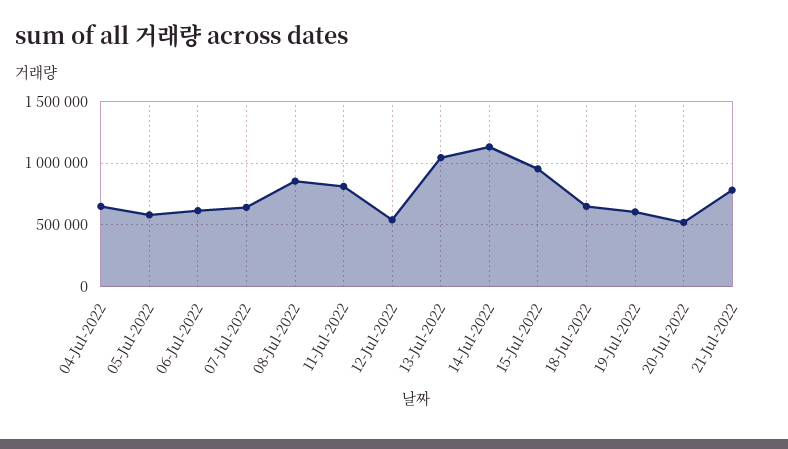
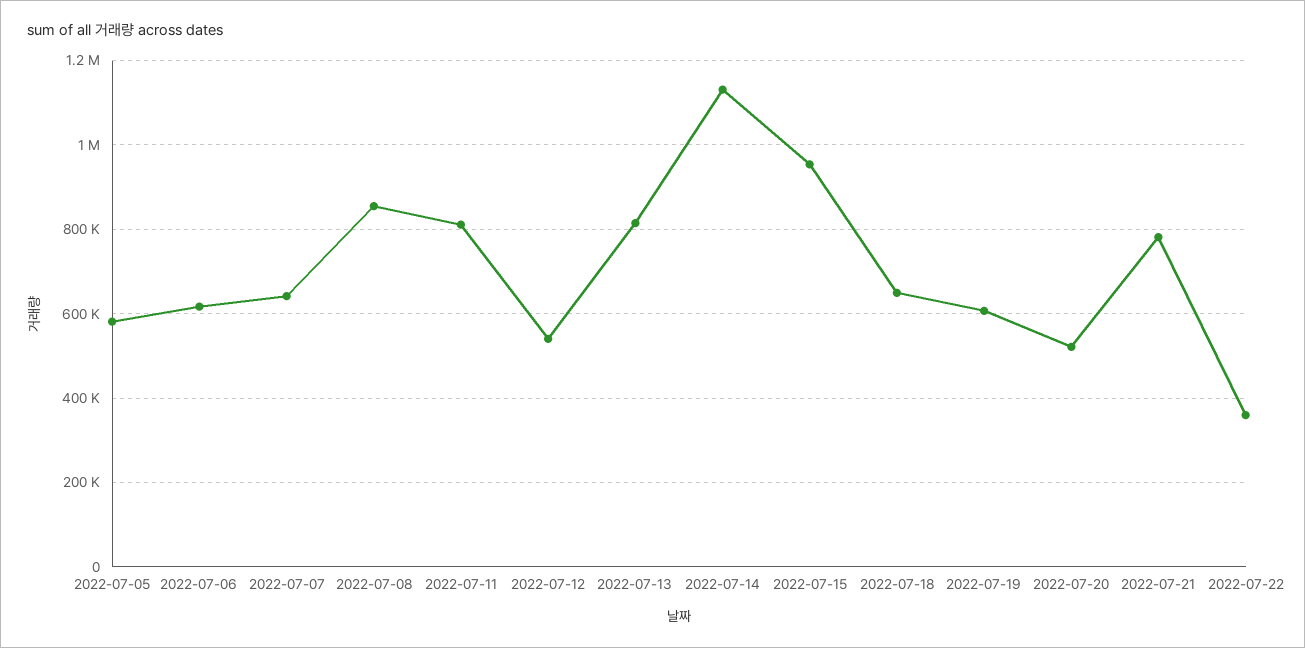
04-Jul-2022: 650000 -> none
13-Jul-2022: 1050000 -> 820000
2022-07-22: none -> 360000

